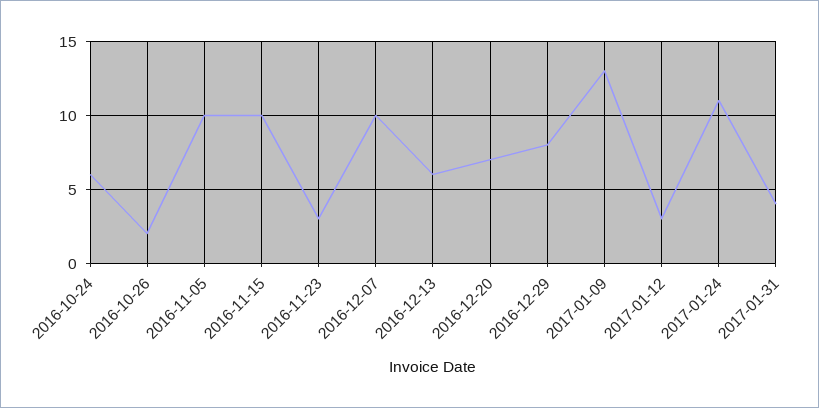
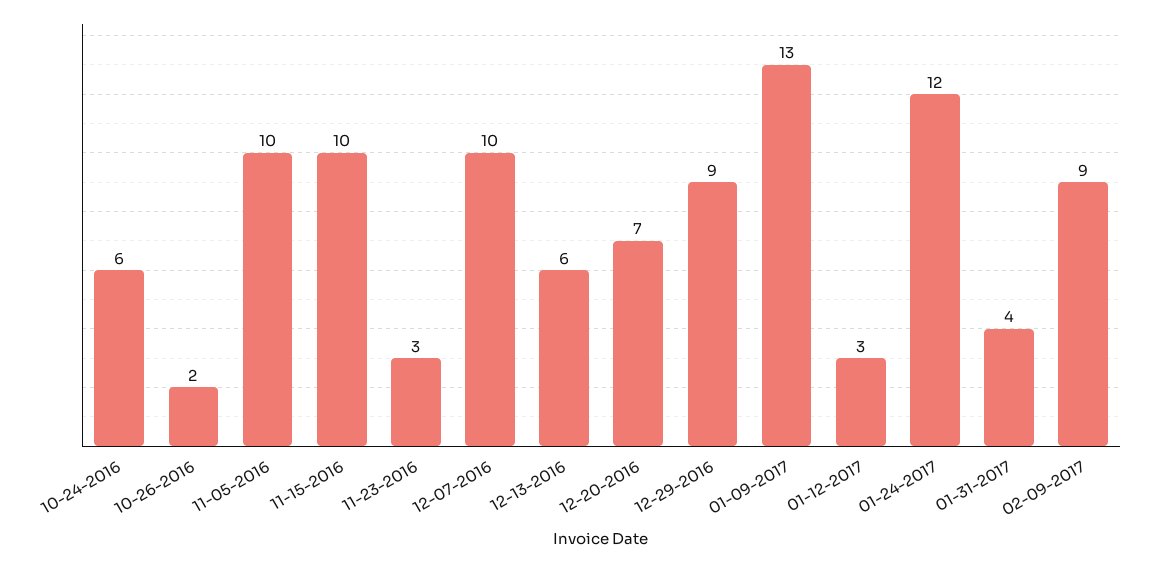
2016-12-29: 8 -> 9
2017-01-24: 11 -> 12
02-09-2017: none -> 9

